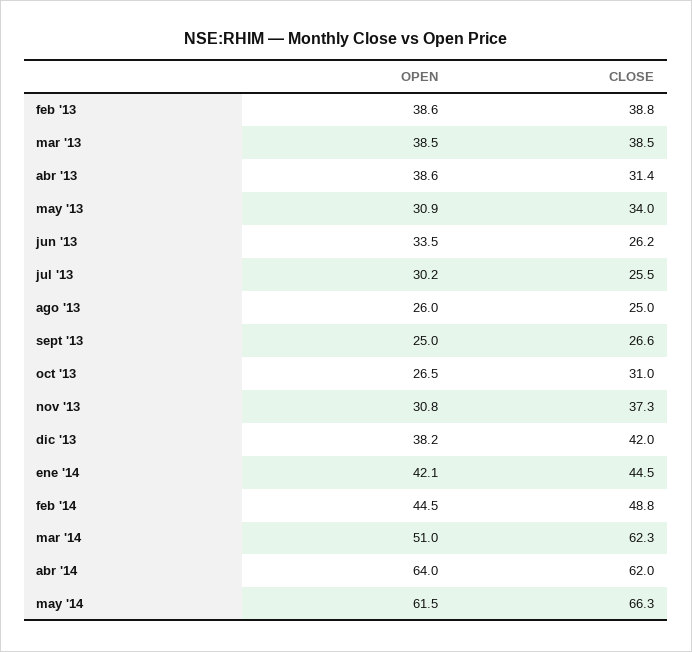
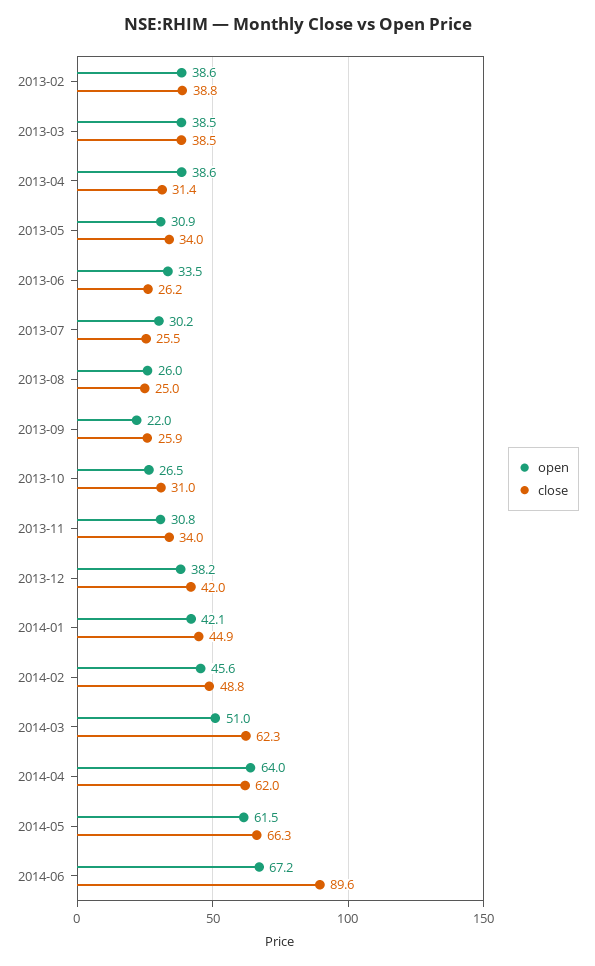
OPEN, sept '13: 25 -> 22
CLOSE, sept '13: 26.6 -> 25.9
CLOSE, nov '13: 37.3 -> 34
CLOSE, ene '14: 44.5 -> 44.9
OPEN, feb '14: 44.5 -> 45.6
OPEN, 2014-06: none -> 67.2
CLOSE, 2014-06: none -> 89.6

